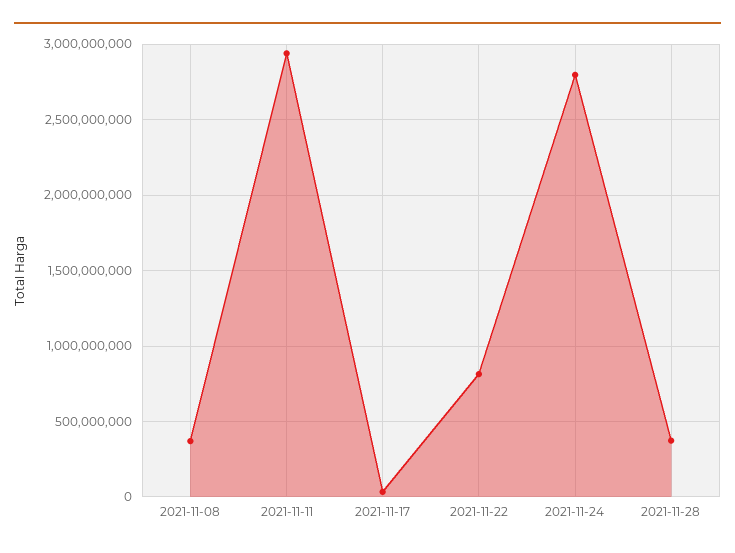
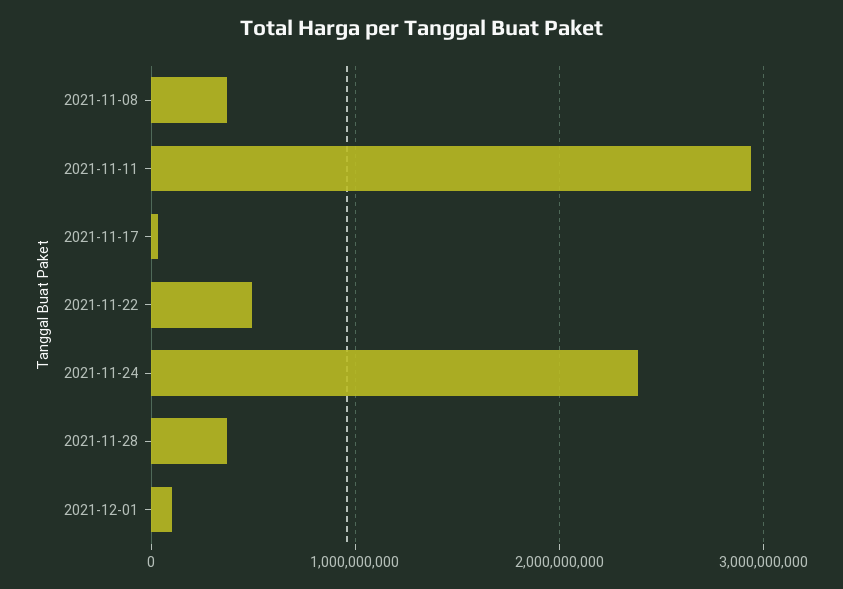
2021-11-22: 800000000 -> 500000000
2021-11-24: 2800000000 -> 2400000000
2021-12-01: none -> 100000000

